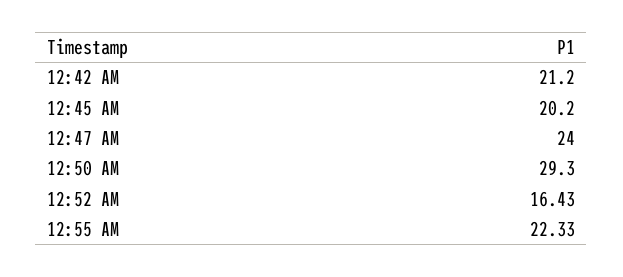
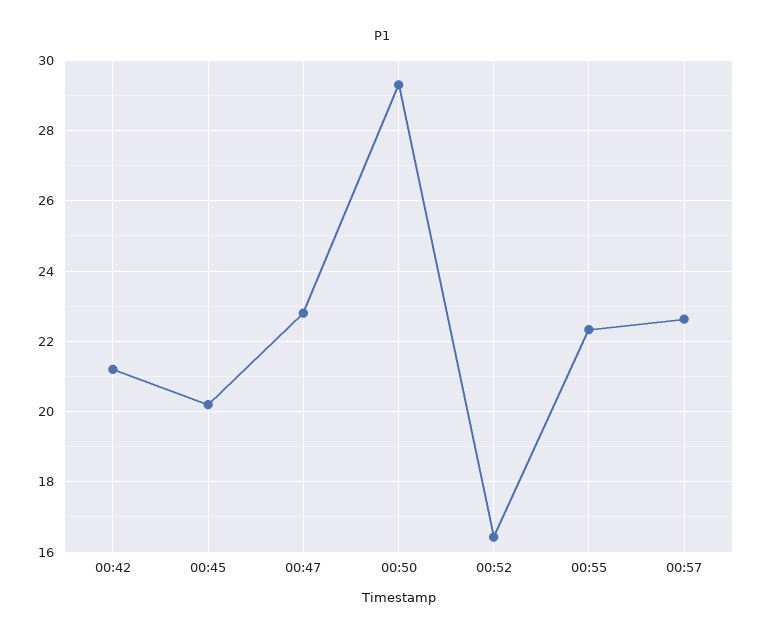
12:47 AM: 24 -> 22.8
00:57: none -> 22.6

